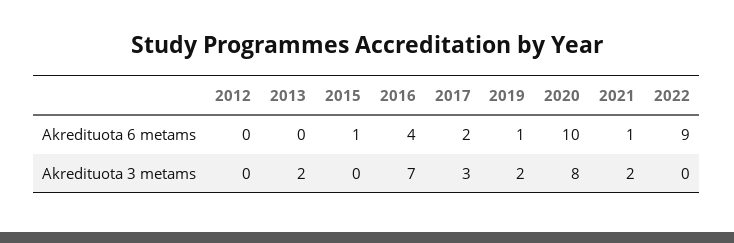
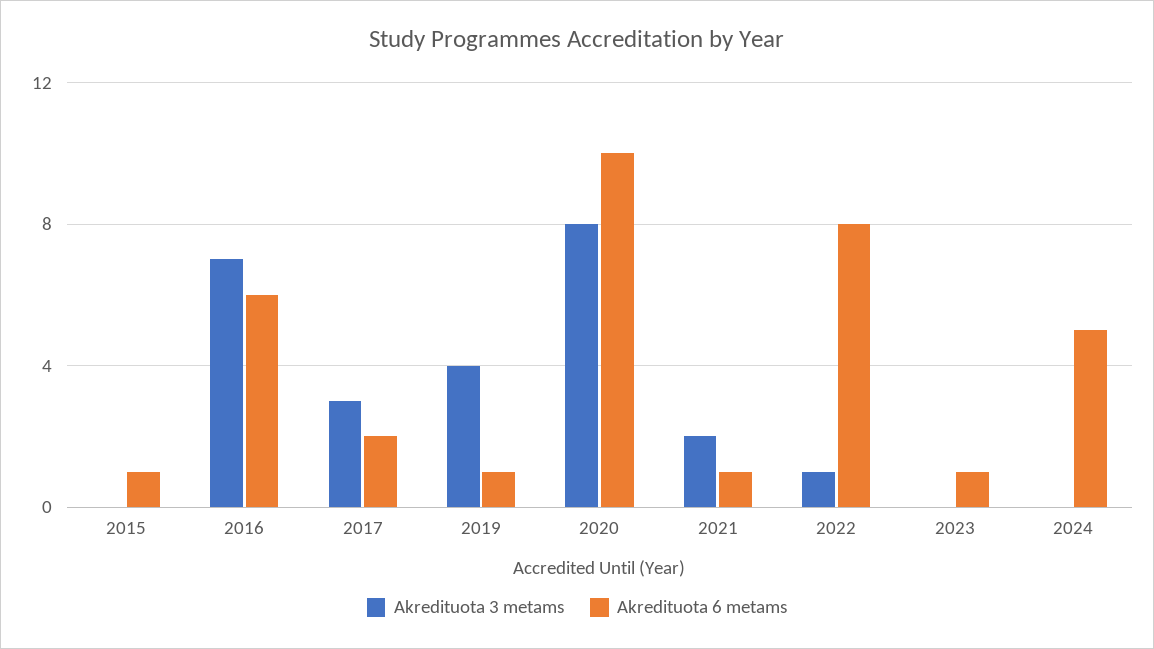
Akredituota 6 metams, 2012: 0 -> none
Akredituota 6 metams, 2013: 0 -> none
Akredituota 6 metams, 2016: 4 -> 6
Akredituota 6 metams, 2022: 9 -> 8
Akredituota 3 metams, 2012: 0 -> none
Akredituota 3 metams, 2013: 2 -> none
Akredituota 3 metams, 2019: 2 -> 4
Akredituota 3 metams, 2022: 0 -> 1
Akredituota 3 metams, 2023: none -> 0
Akredituota 6 metams, 2023: none -> 1
Akredituota 3 metams, 2024: none -> 0
Akredituota 6 metams, 2024: none -> 5

